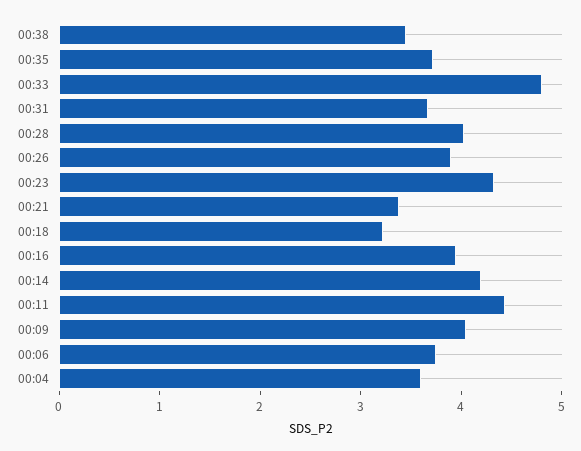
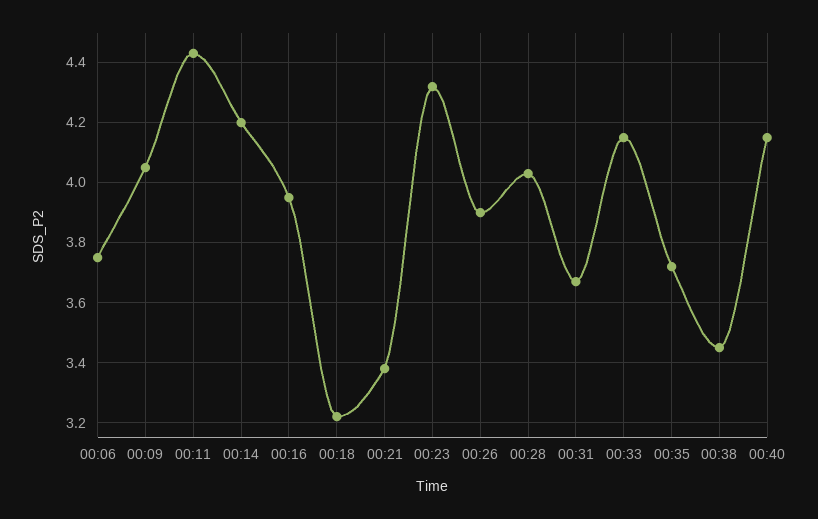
00:33: 4.8 -> 4.15
00:04: 3.6 -> none
00:40: none -> 4.15

